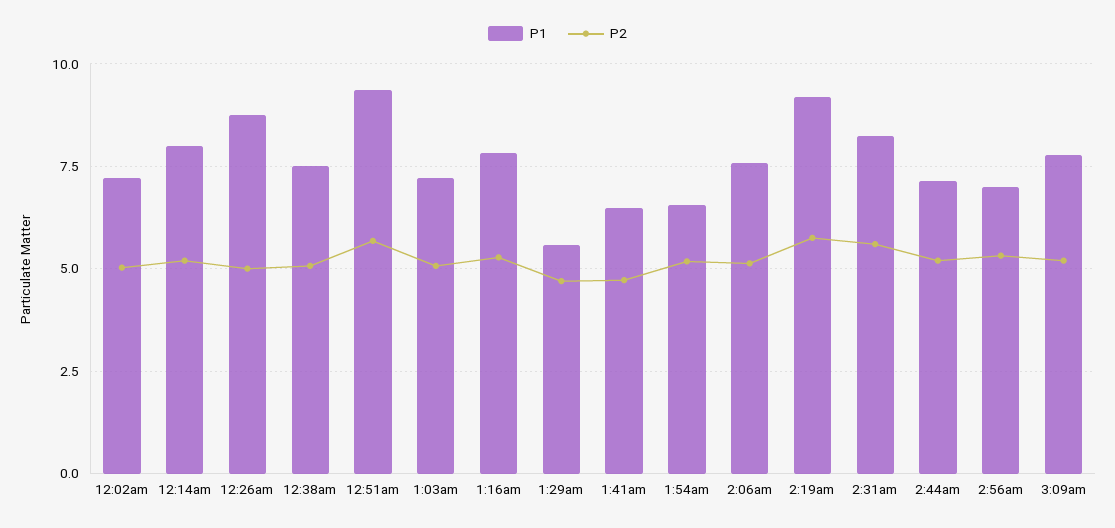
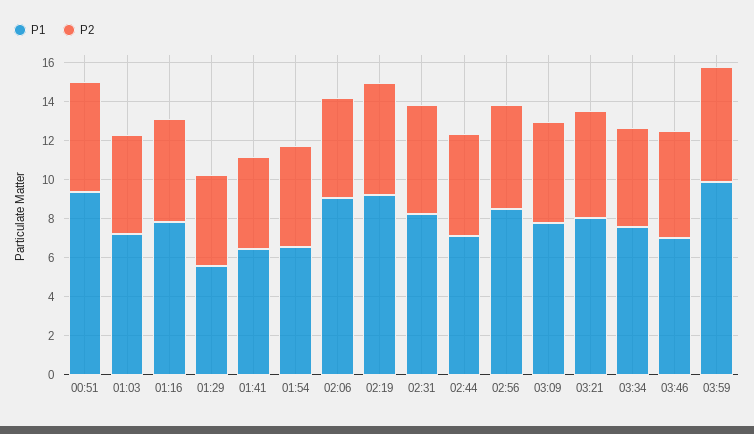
P1, 12:02am: 7.25 -> none
P2, 12:02am: 5 -> none
P1, 12:14am: 8 -> none
P2, 12:14am: 5.25 -> none
P1, 12:26am: 8.75 -> none
P2, 12:26am: 5 -> none
P1, 12:38am: 7.5 -> none
P2, 12:38am: 5 -> none
P1, 2:06am: 7.5 -> 9
P1, 2:56am: 7 -> 8.5
P1, 03:21: none -> 8
P2, 03:21: none -> 5.5
P1, 03:34: none -> 7.5
P2, 03:34: none -> 5
P1, 03:46: none -> 7
P2, 03:46: none -> 5.5
P1, 03:59: none -> 10
P2, 03:59: none -> 6

